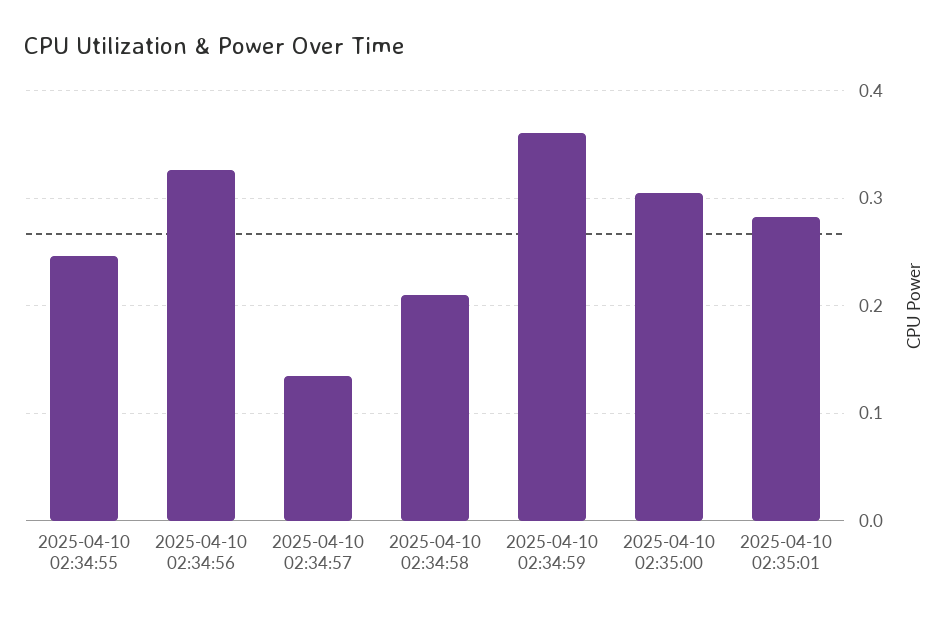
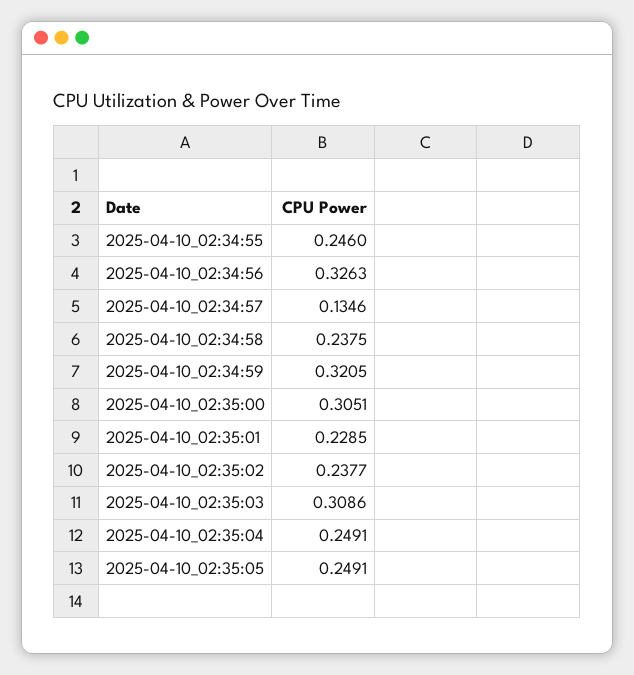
2025-04-10 02:34:58: 0.21 -> 0.2375
2025-04-10 02:34:59: 0.36 -> 0.3205
2025-04-10 02:35:01: 0.28 -> 0.2285
2025-04-10_02:35:02: none -> 0.2377
2025-04-10_02:35:03: none -> 0.3086
2025-04-10_02:35:04: none -> 0.2491
2025-04-10_02:35:05: none -> 0.2491

